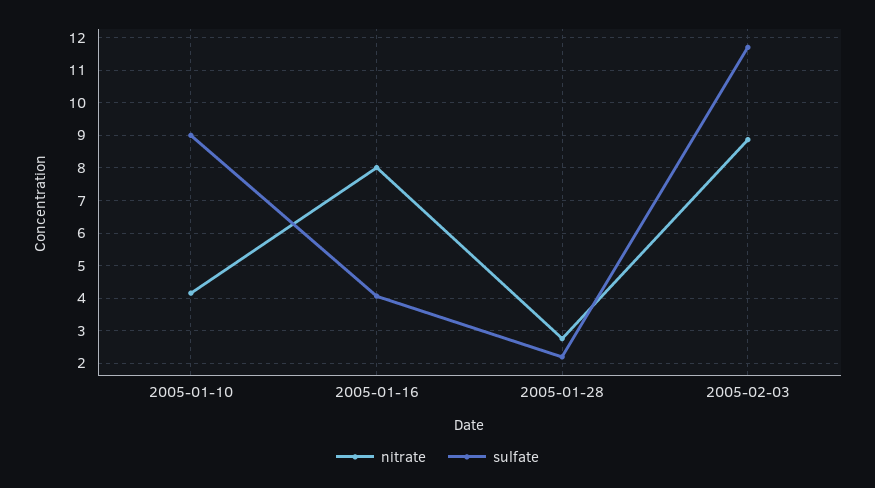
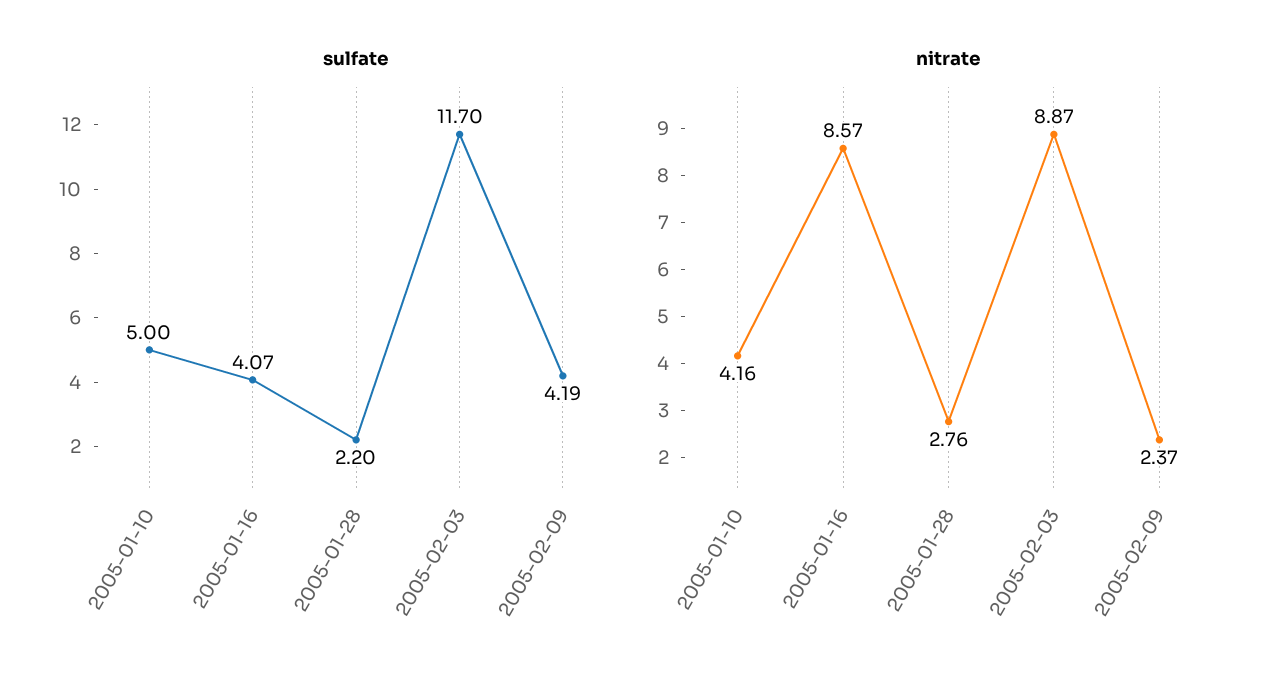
sulfate, 2005-01-10: 9 -> 5
nitrate, 2005-01-16: 8 -> 8.57
sulfate, 2005-02-09: none -> 4.19
nitrate, 2005-02-09: none -> 2.37

